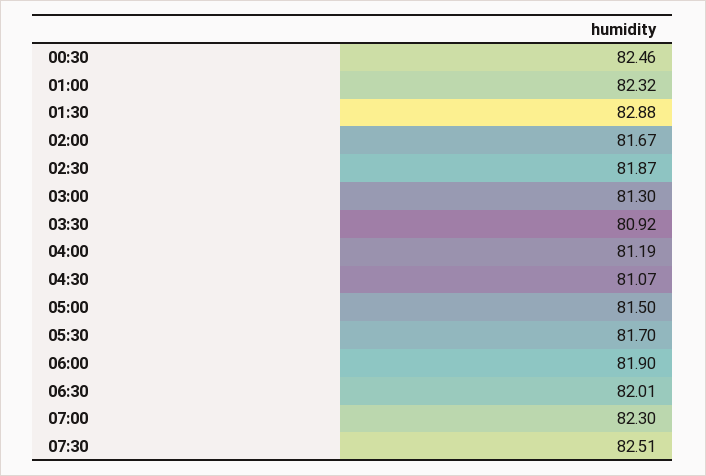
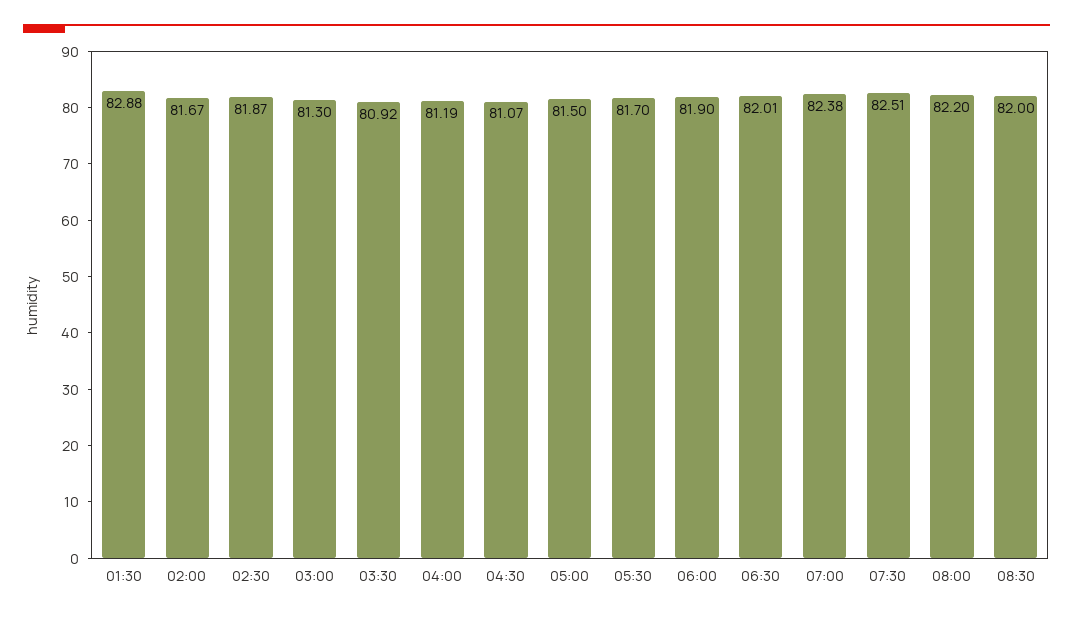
00:30: 82.46 -> none
01:00: 82.32 -> none
07:00: 82.3 -> 82.38
08:00: none -> 82.2
08:30: none -> 82

